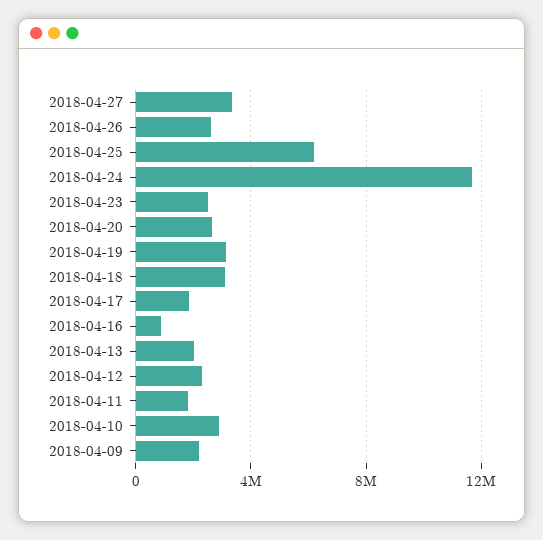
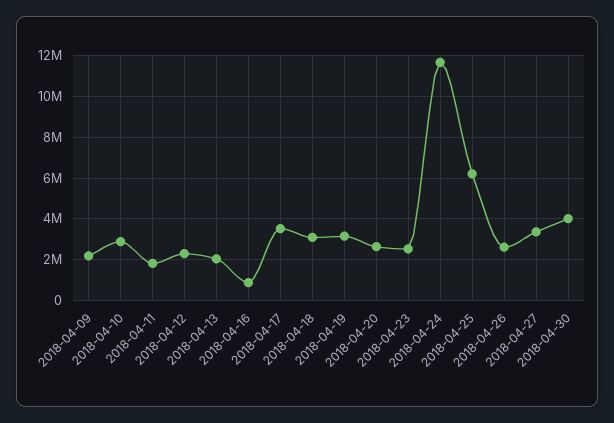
2018-04-17: 2000000 -> 3500000
2018-04-30: none -> 4000000

